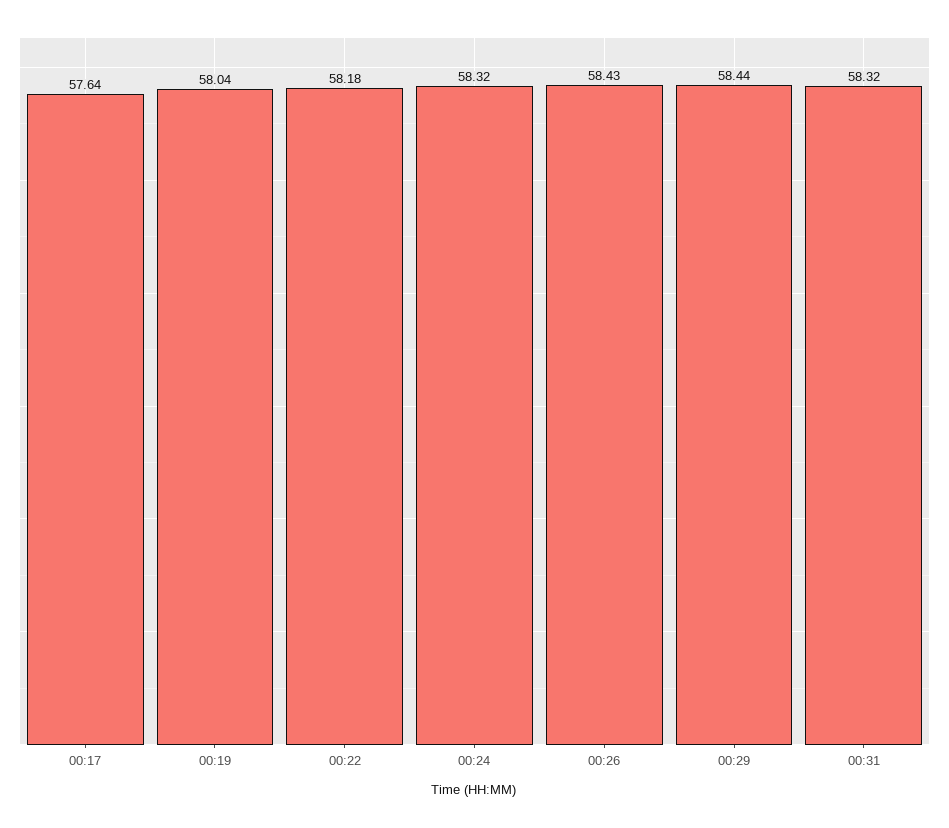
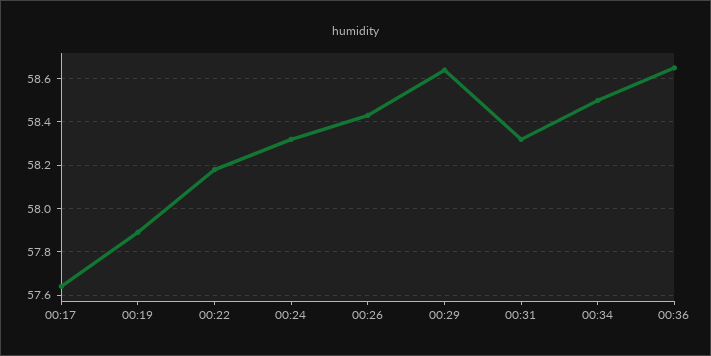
00:19: 58.04 -> 57.9
00:29: 58.44 -> 58.65
00:34: none -> 58.5
00:36: none -> 58.65

